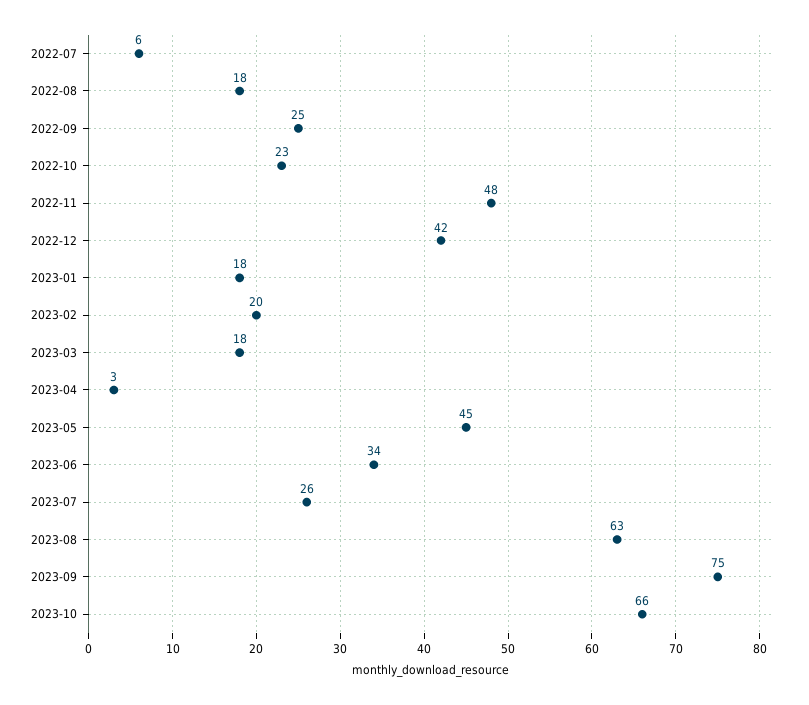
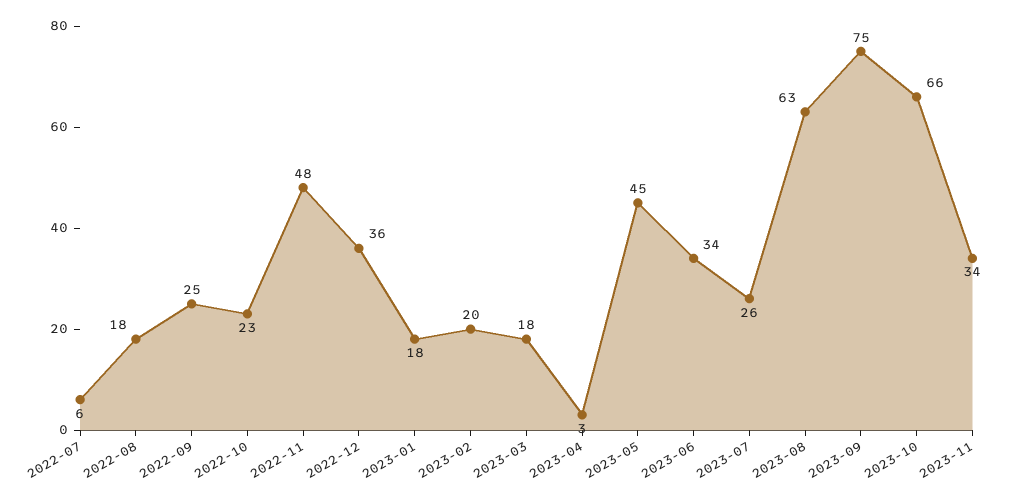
2022-12: 42 -> 36
2023-11: none -> 34

